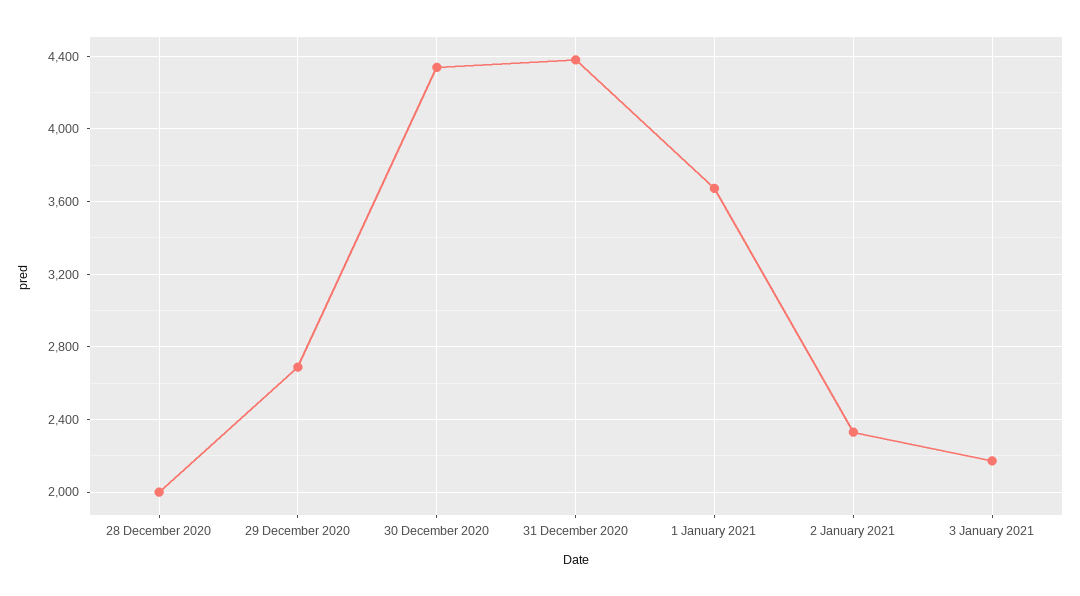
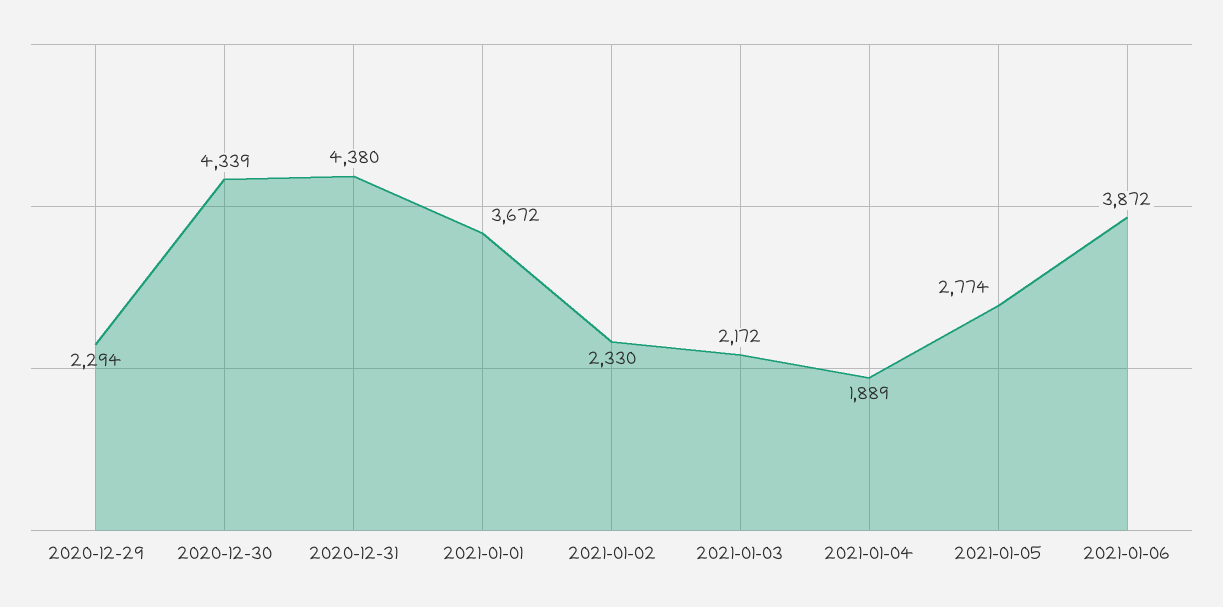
28 December 2020: 2000 -> none
29 December 2020: 2700 -> 2294
2021-01-04: none -> 1889
2021-01-05: none -> 2774
2021-01-06: none -> 3872

